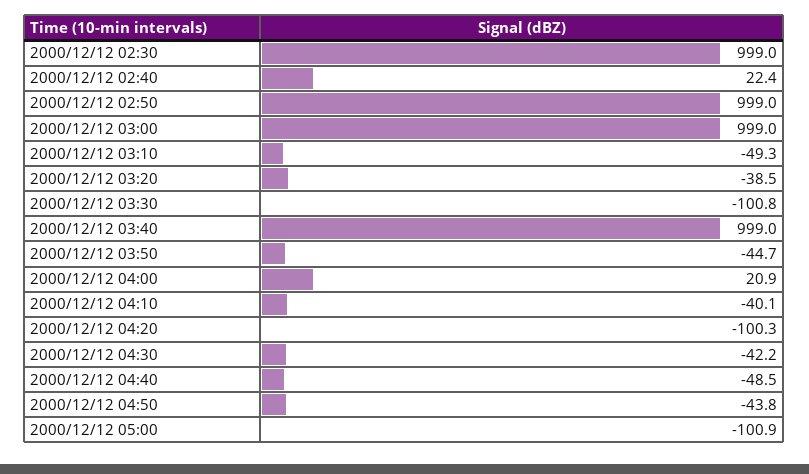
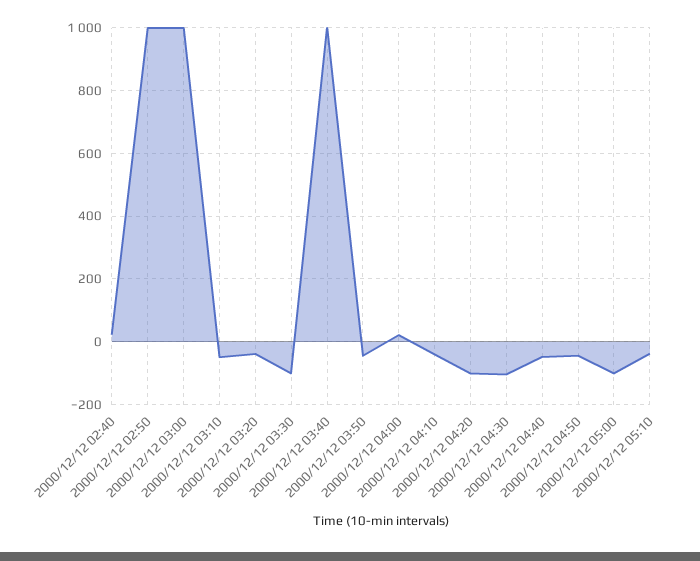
2000/12/12 02:30: 999 -> none
2000/12/12 04:30: -42.2 -> -100
2000/12/12 05:10: none -> -40

